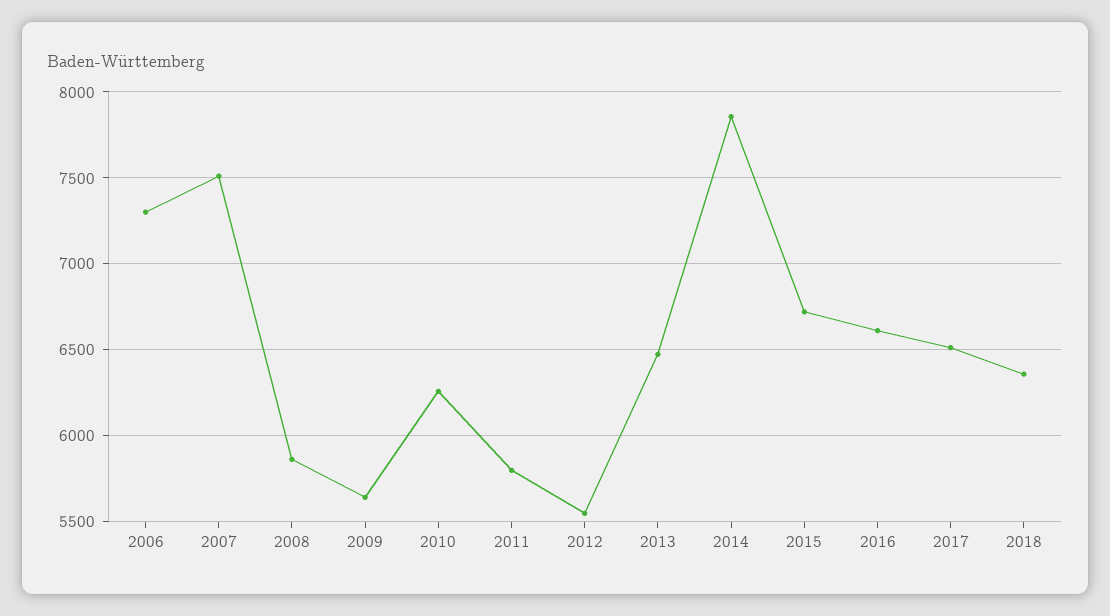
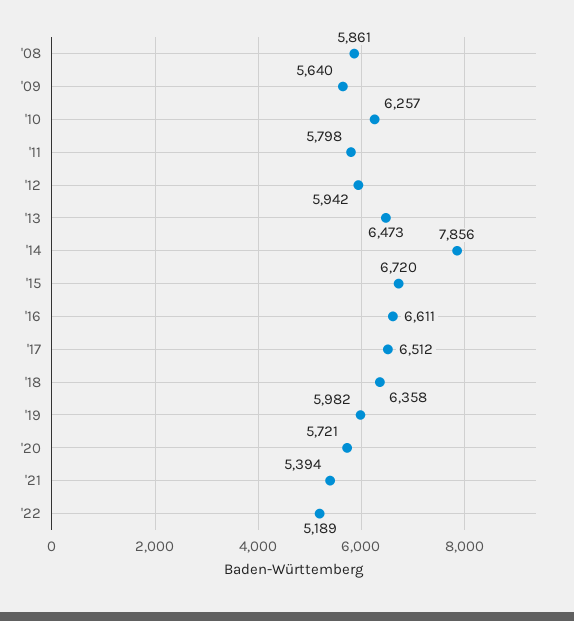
2006: 7300 -> none
2007: 7500 -> none
2012: 5550 -> 5942
'19: none -> 5982
'20: none -> 5721
'21: none -> 5394
'22: none -> 5189

